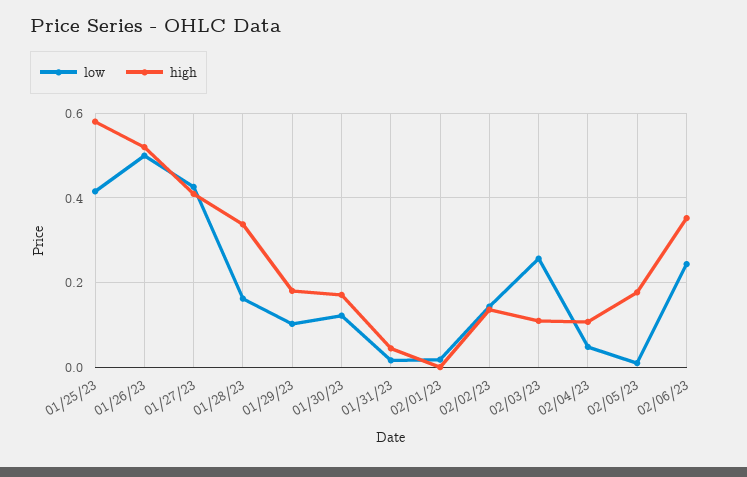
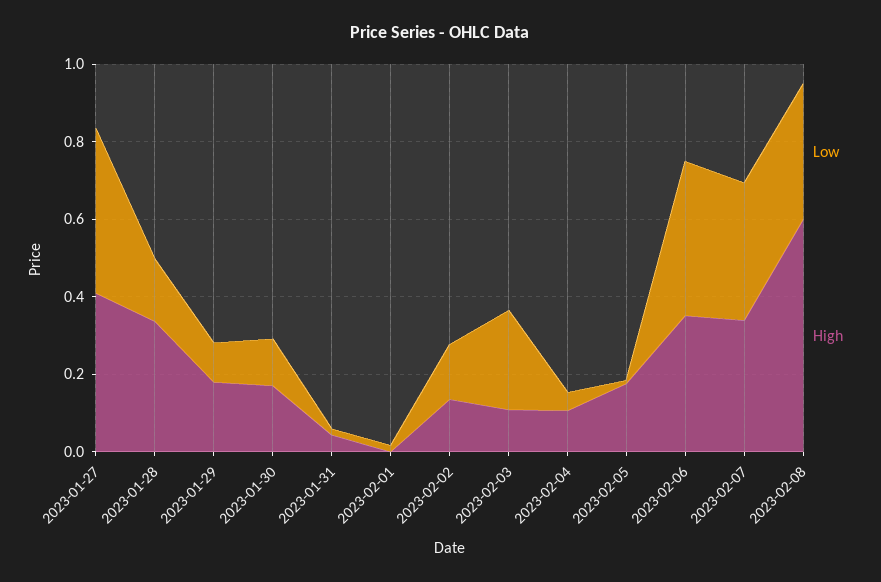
low, 01/25/23: 0.42 -> none
high, 01/25/23: 0.58 -> none
low, 01/26/23: 0.5 -> none
high, 01/26/23: 0.52 -> none
low, 02/06/23: 0.24 -> 0.4
low, 2023-02-07: none -> 0.35
high, 2023-02-07: none -> 0.35
low, 2023-02-08: none -> 0.35
high, 2023-02-08: none -> 0.6

